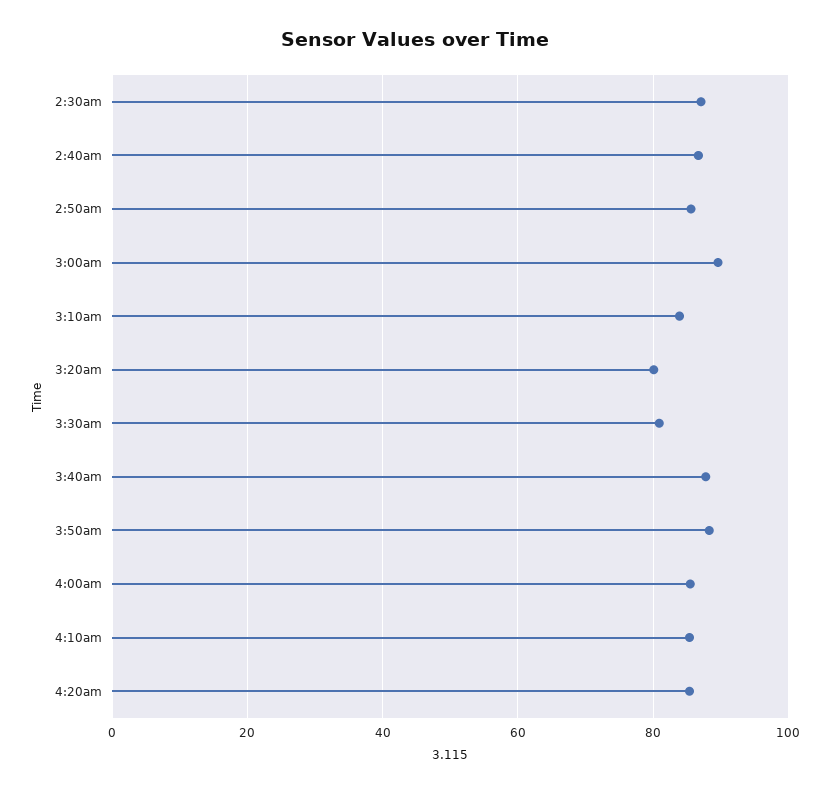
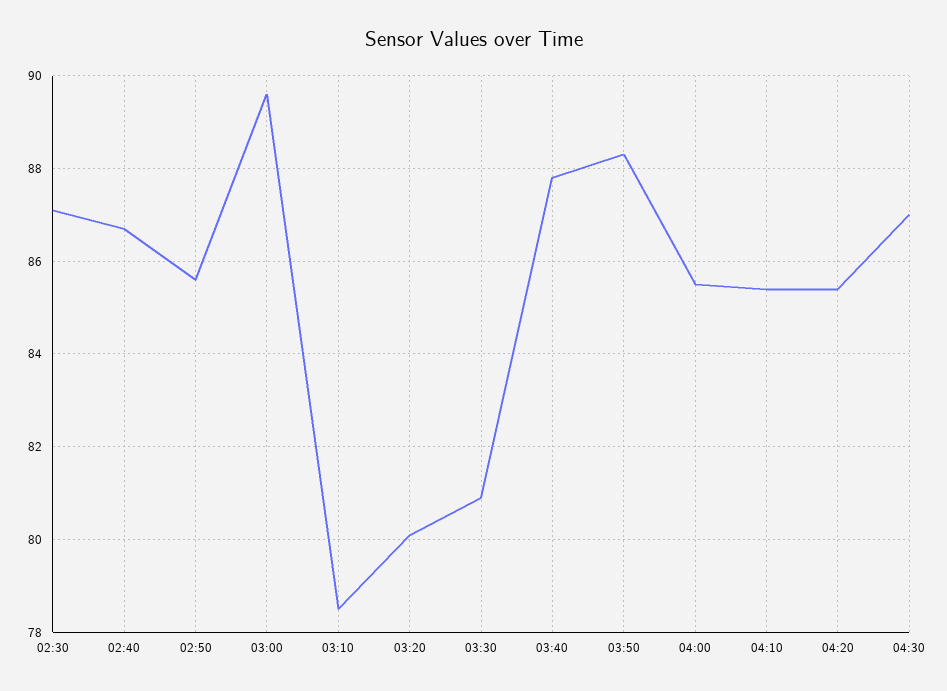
3:10am: 84 -> 78.5
04:30: none -> 87

